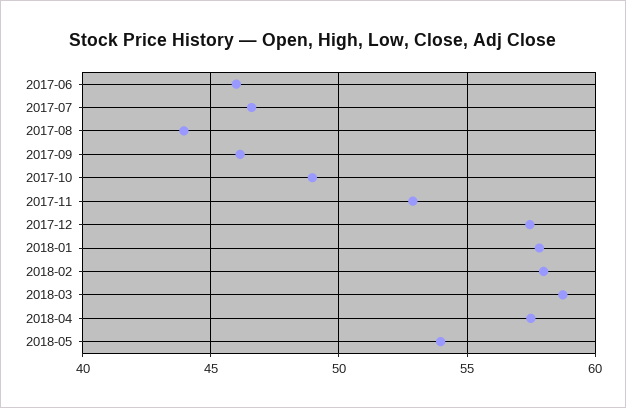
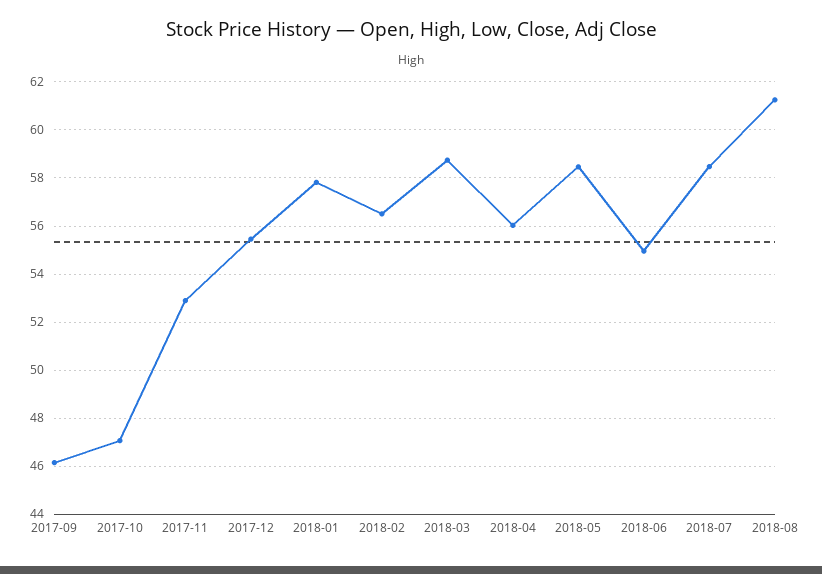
2017-06: 46 -> none
2017-07: 46.5 -> none
2017-08: 44 -> none
2017-10: 49 -> 47
2017-12: 57.5 -> 55.5
2018-02: 58 -> 56.5
2018-04: 57.5 -> 56
2018-05: 54 -> 58.5
2018-06: none -> 55
2018-07: none -> 58.5
2018-08: none -> 61.25

